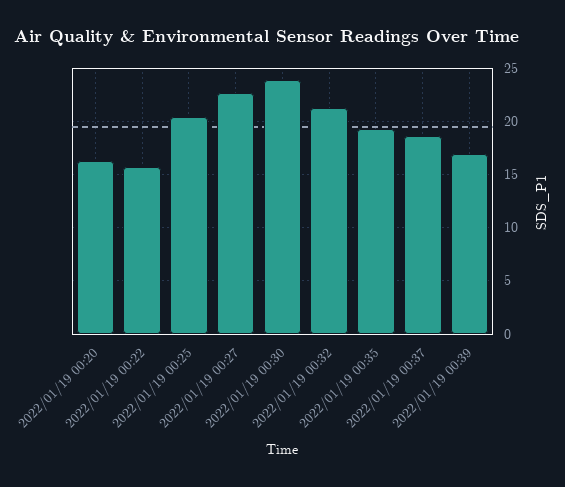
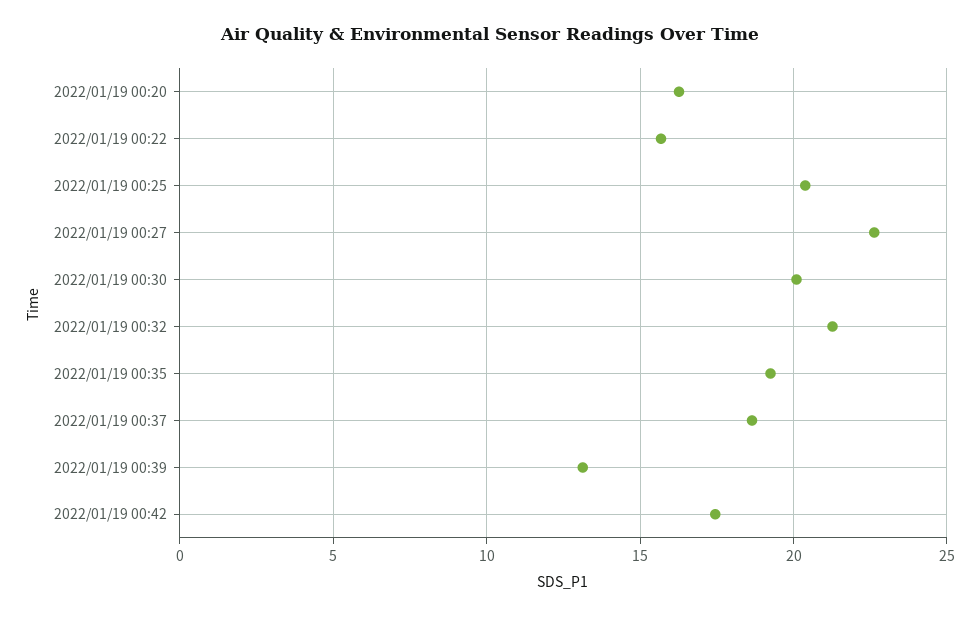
2022/01/19 00:30: 24 -> 20
2022/01/19 00:39: 17 -> 13
2022/01/19 00:42: none -> 17.5

